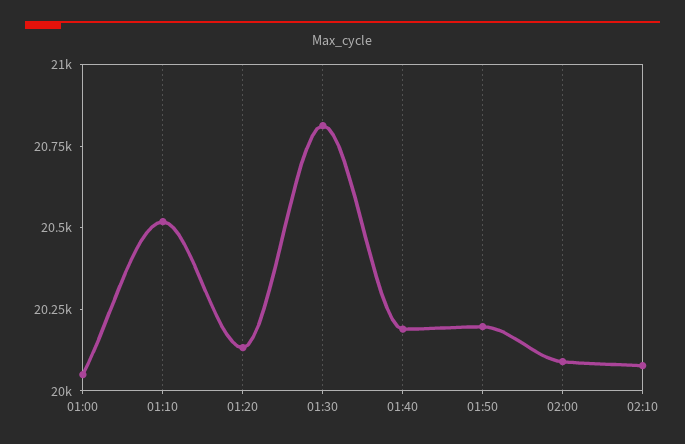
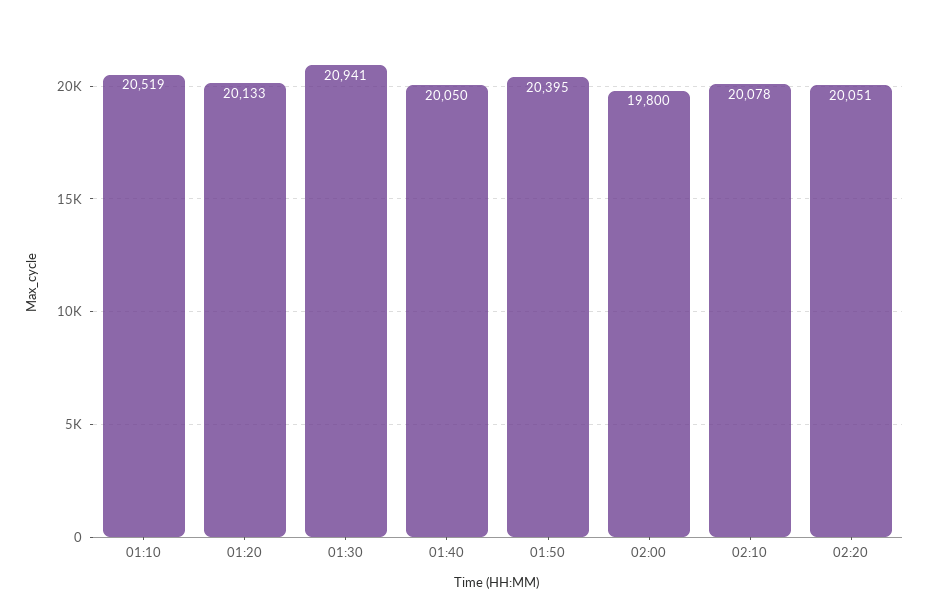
01:00: 20050 -> none
01:30: 20800 -> 20941
01:40: 20200 -> 20050
01:50: 20200 -> 20395
02:00: 20100 -> 19800
02:20: none -> 20051

